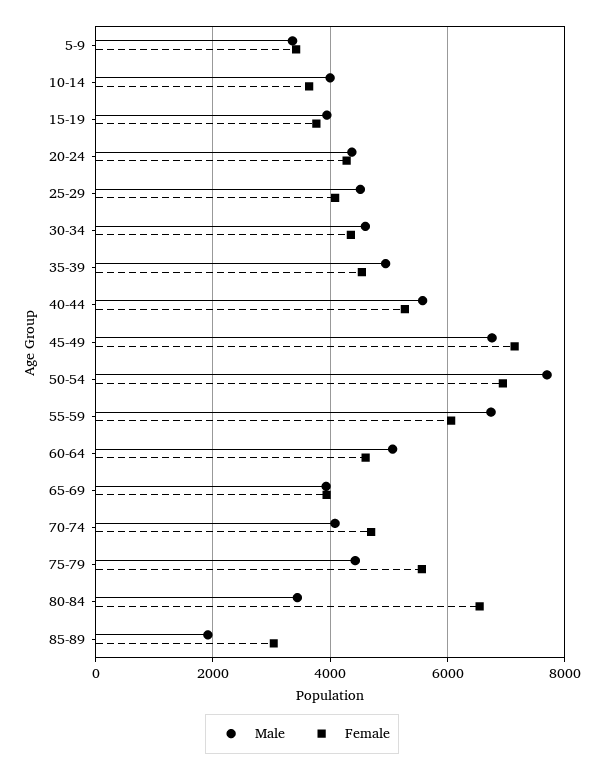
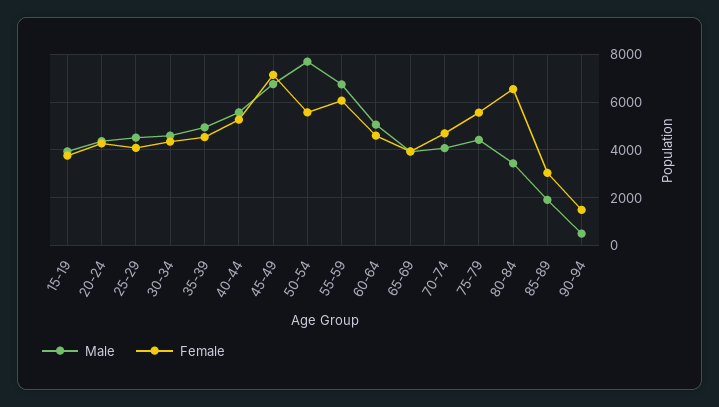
Male, 5-9: 3400 -> none
Female, 5-9: 3400 -> none
Male, 10-14: 4000 -> none
Female, 10-14: 3600 -> none
Female, 50-54: 7000 -> 5500
Male, 90-94: none -> 500
Female, 90-94: none -> 1500

